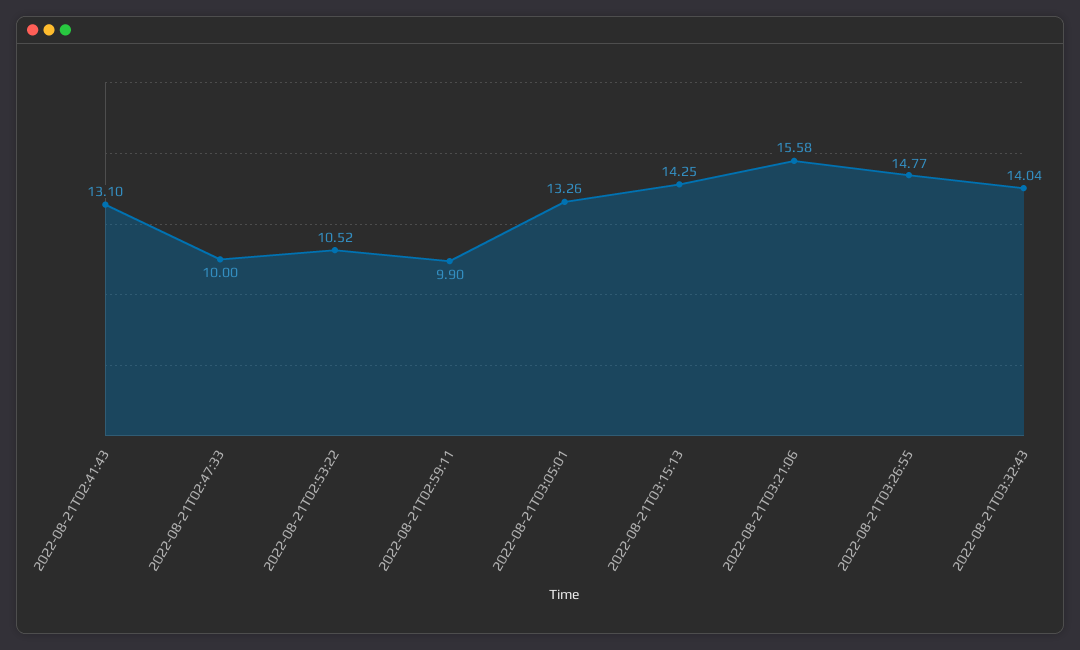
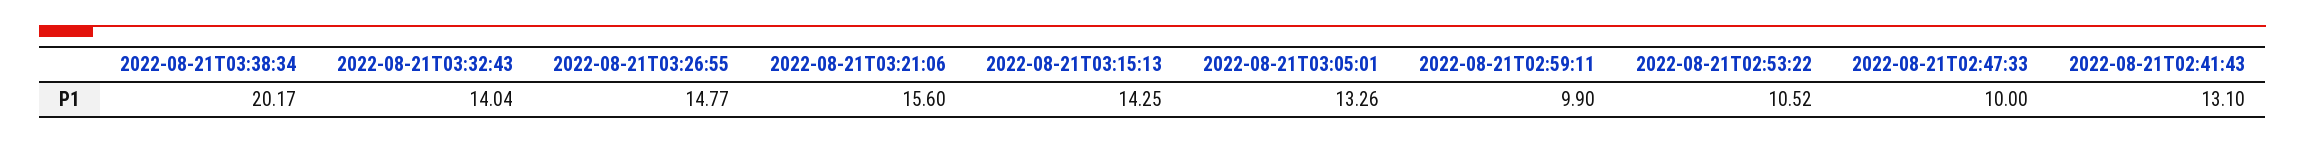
2022-08-21T03:21:06: 15.58 -> 15.6
2022-08-21T03:38:34: none -> 20.17

